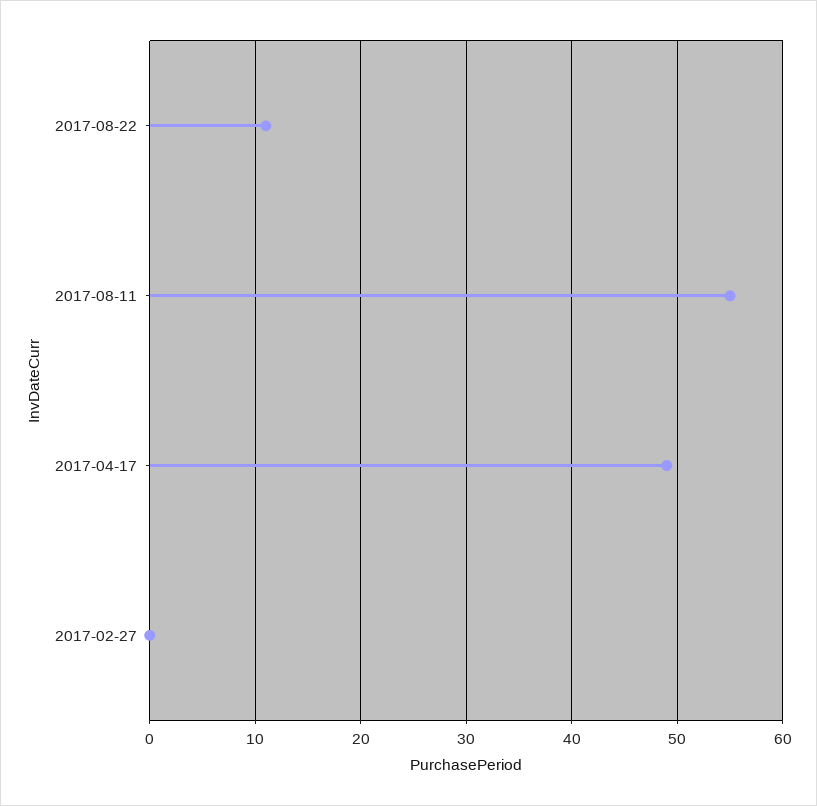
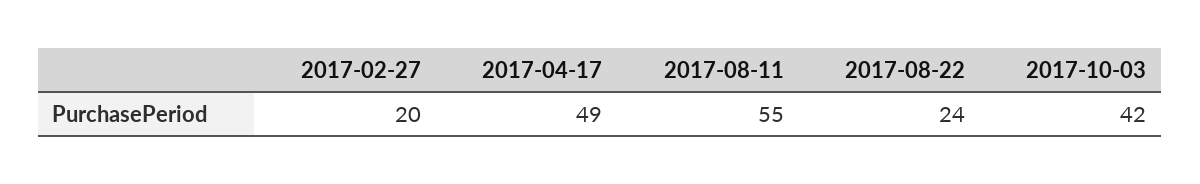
2017-08-22: 11 -> 24
2017-02-27: 0 -> 20
2017-10-03: none -> 42

